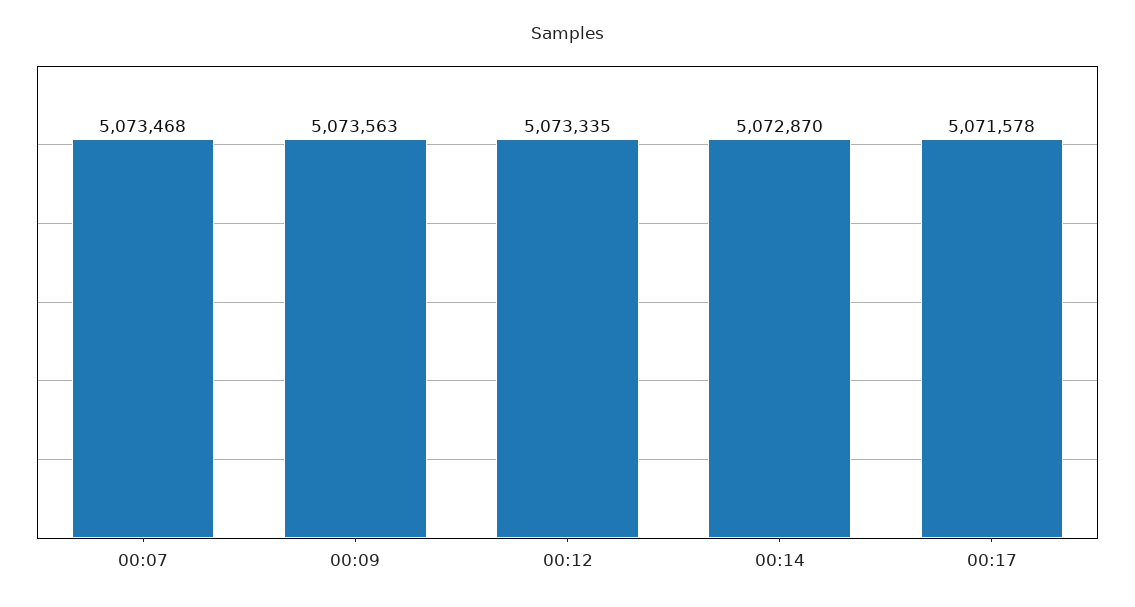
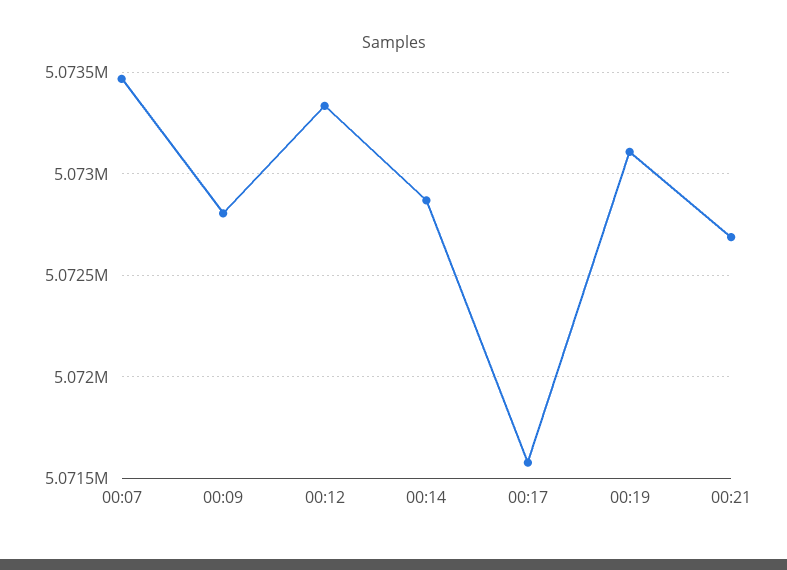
00:09: 5073563 -> 5072800
00:19: none -> 5073100
00:21: none -> 5072700

